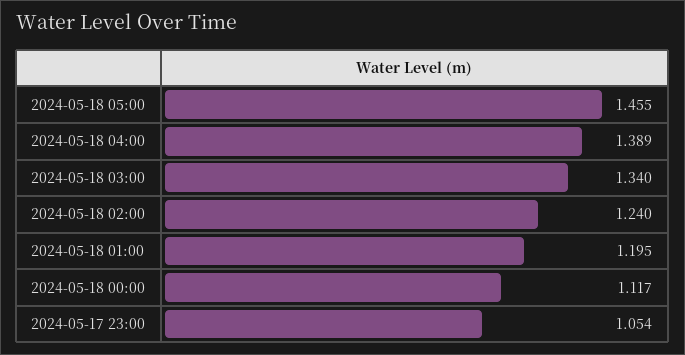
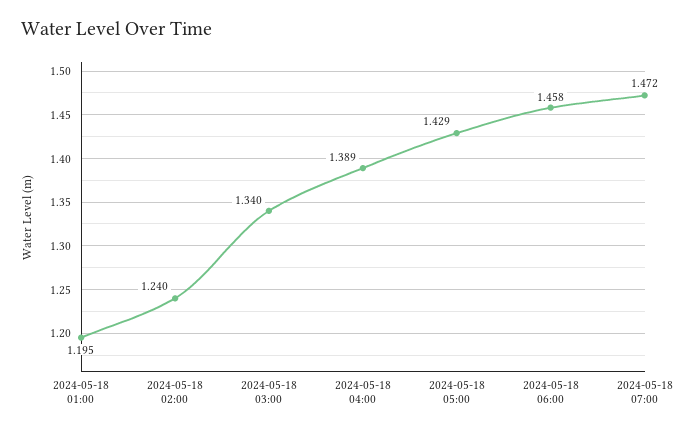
2024-05-18 05:00: 1.455 -> 1.429
2024-05-18 00:00: 1.117 -> none
2024-05-17 23:00: 1.054 -> none
2024-05-18 06:00: none -> 1.458
2024-05-18 07:00: none -> 1.472

